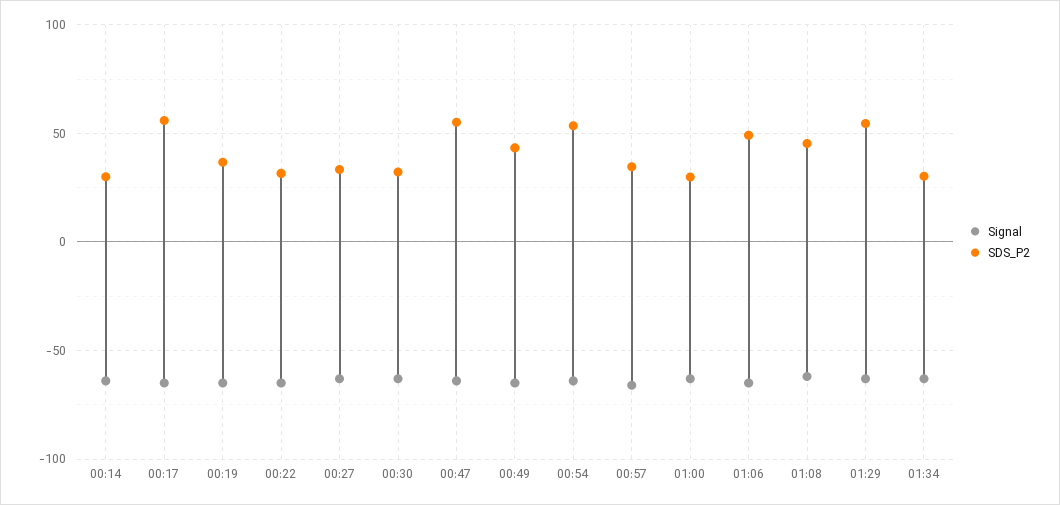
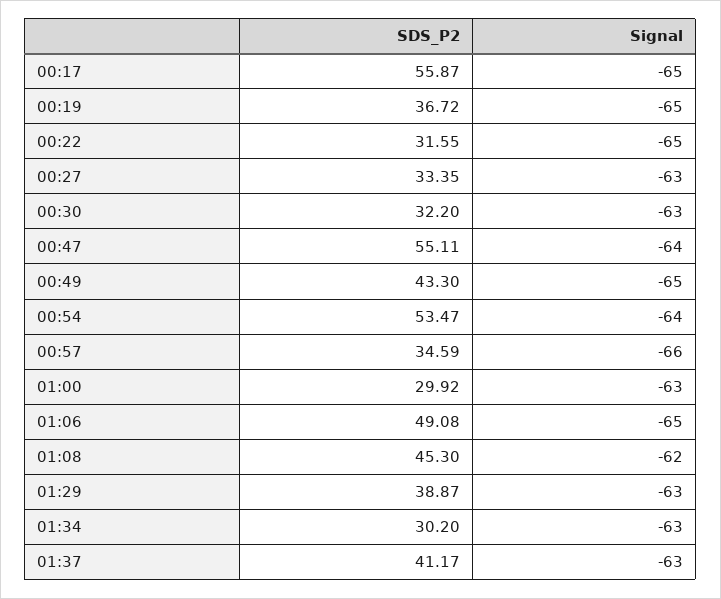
Signal, 00:14: -65 -> none
SDS_P2, 00:14: 30 -> none
SDS_P2, 01:29: 55 -> 38.87
SDS_P2, 01:37: none -> 41.17
Signal, 01:37: none -> -63

